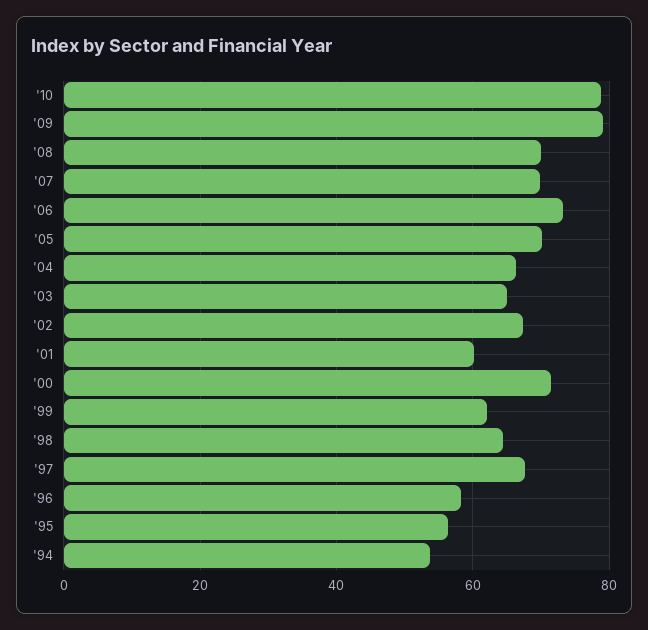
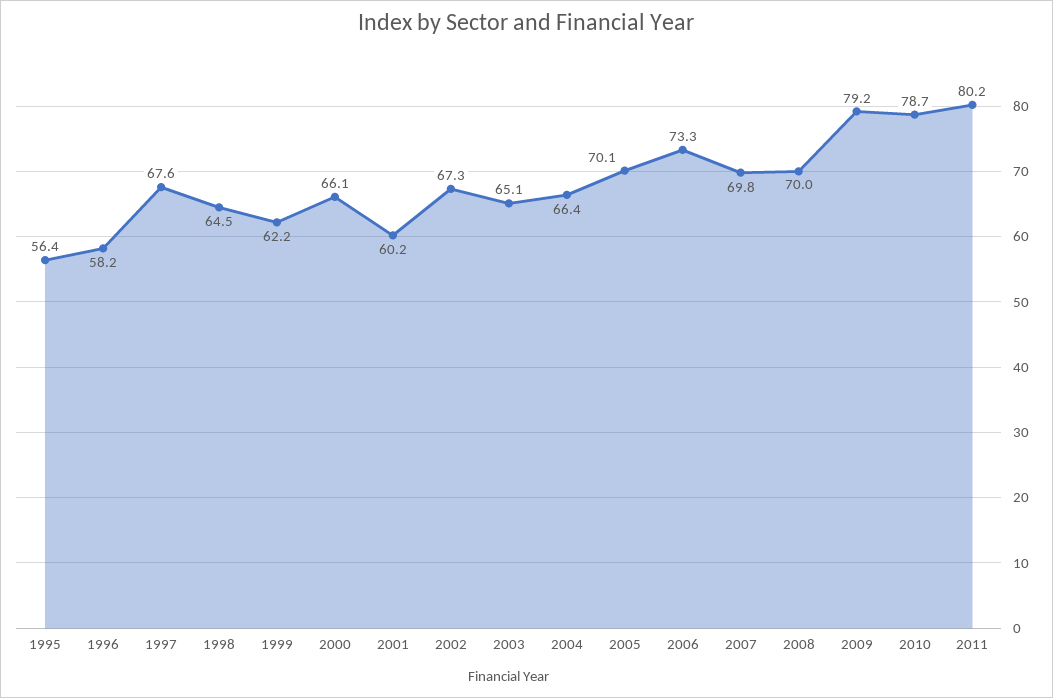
'00: 72 -> 66.1
'94: 54 -> none
2011: none -> 80.2

